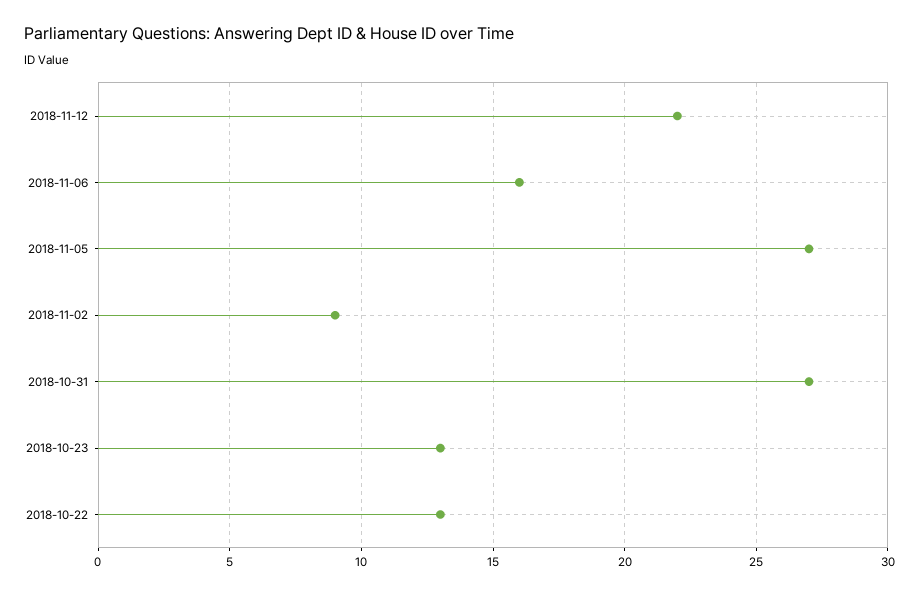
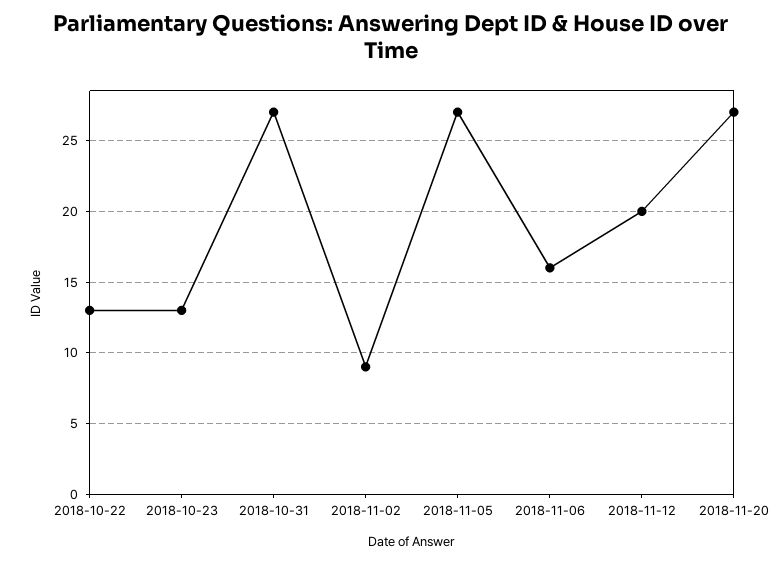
2018-11-12: 22 -> 20
2018-11-20: none -> 27

